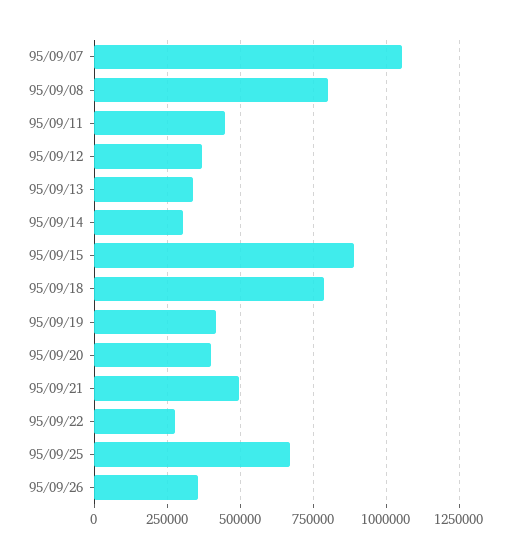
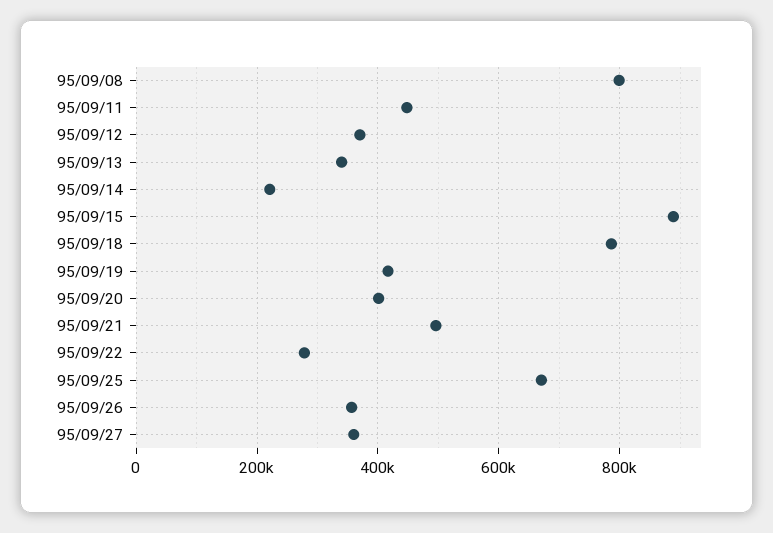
95/09/07: 1050000 -> none
95/09/14: 300000 -> 220000
95/09/27: none -> 360000

